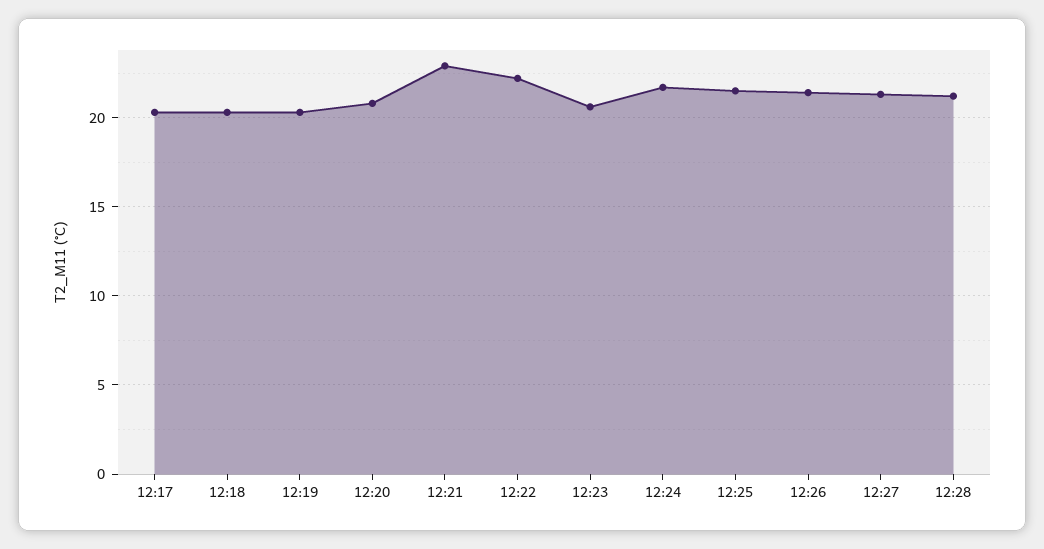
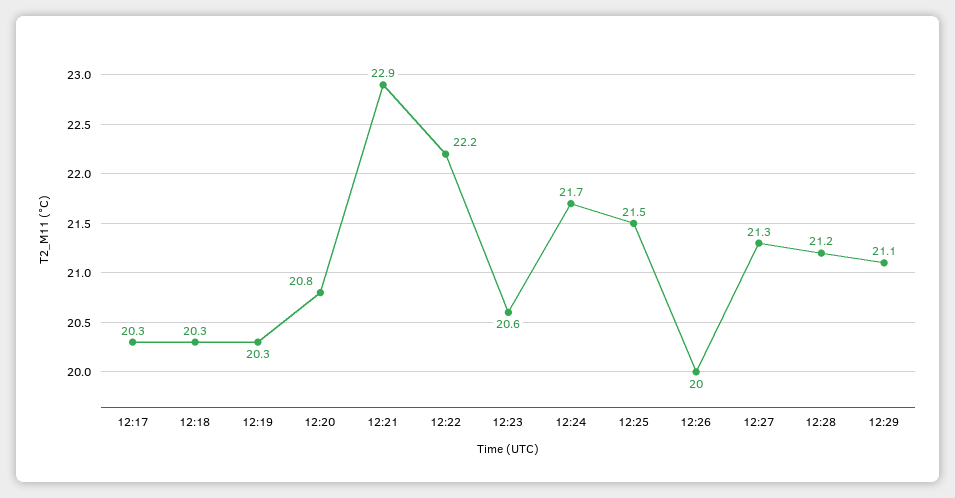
12:26: 21.5 -> 20
12:29: none -> 21.1

